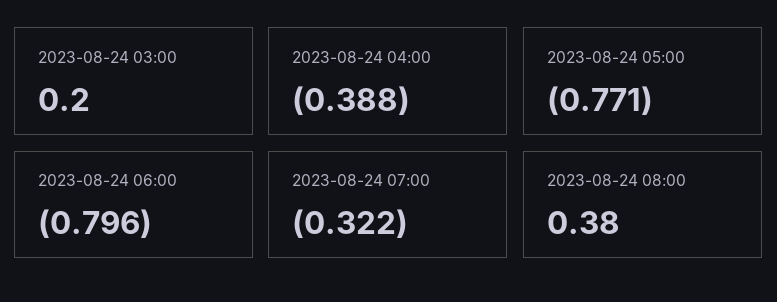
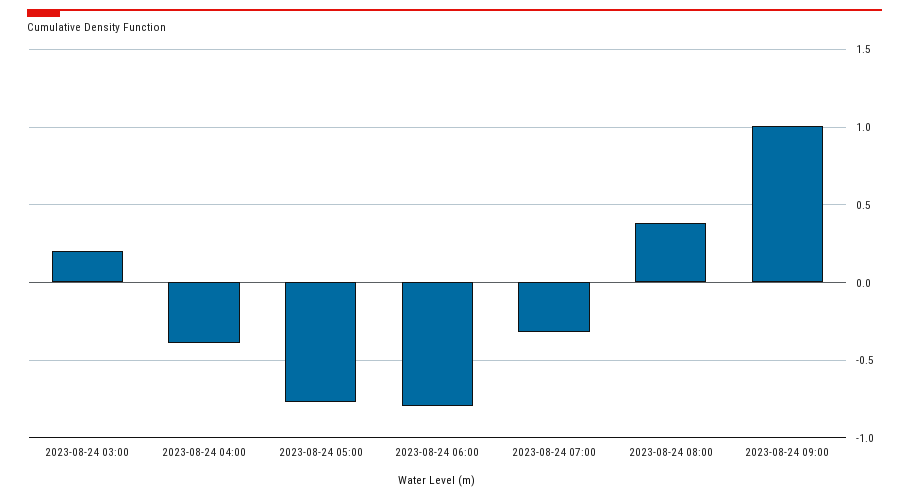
2023-08-24 09:00: none -> 1

